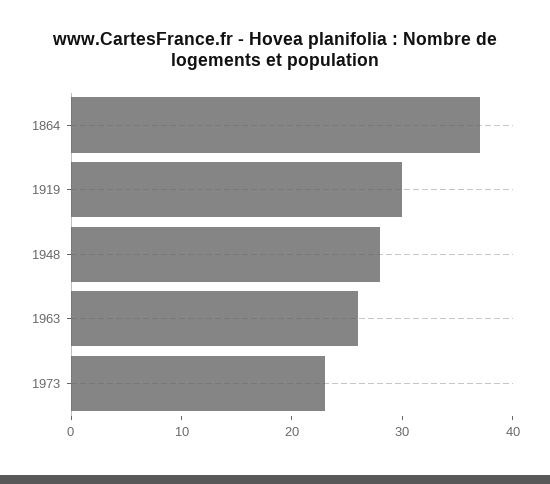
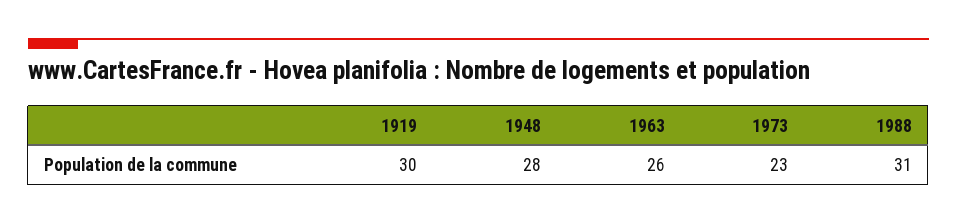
1864: 37 -> none
1988: none -> 31

